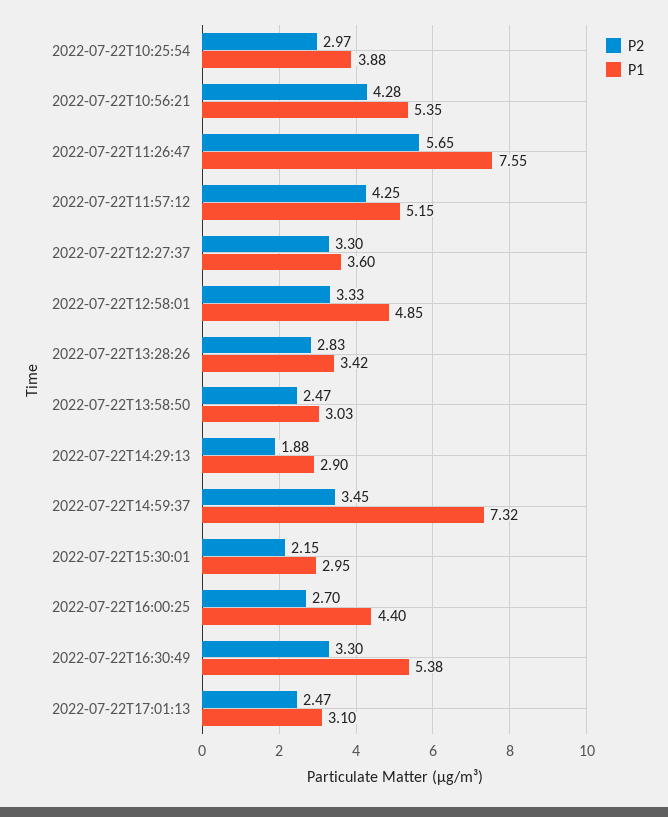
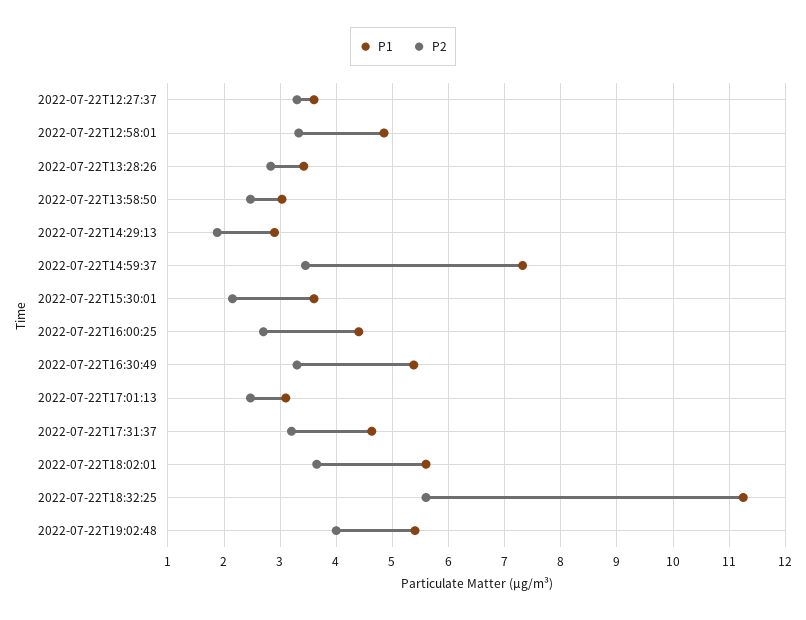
P2, 2022-07-22T10:25:54: 2.97 -> none
P1, 2022-07-22T10:25:54: 3.88 -> none
P2, 2022-07-22T10:56:21: 4.28 -> none
P1, 2022-07-22T10:56:21: 5.35 -> none
P2, 2022-07-22T11:26:47: 5.65 -> none
P1, 2022-07-22T11:26:47: 7.55 -> none
P2, 2022-07-22T11:57:12: 4.25 -> none
P1, 2022-07-22T11:57:12: 5.15 -> none
P1, 2022-07-22T15:30:01: 2.95 -> 3.6
P1, 2022-07-22T17:31:37: none -> 4.6
P2, 2022-07-22T17:31:37: none -> 3.2
P1, 2022-07-22T18:02:01: none -> 5.6
P2, 2022-07-22T18:02:01: none -> 3.6
P1, 2022-07-22T18:32:25: none -> 11.2
P2, 2022-07-22T18:32:25: none -> 5.6
P1, 2022-07-22T19:02:48: none -> 5.4
P2, 2022-07-22T19:02:48: none -> 4

